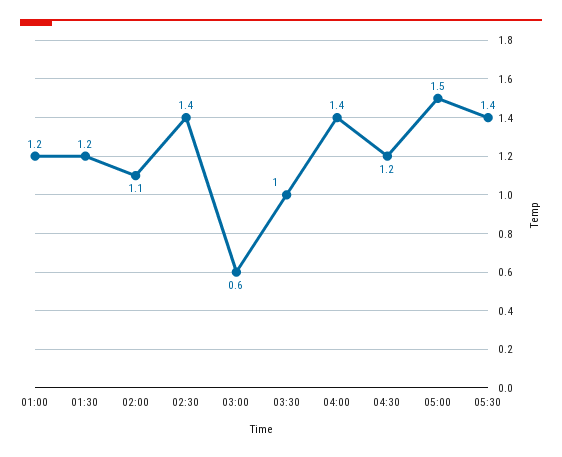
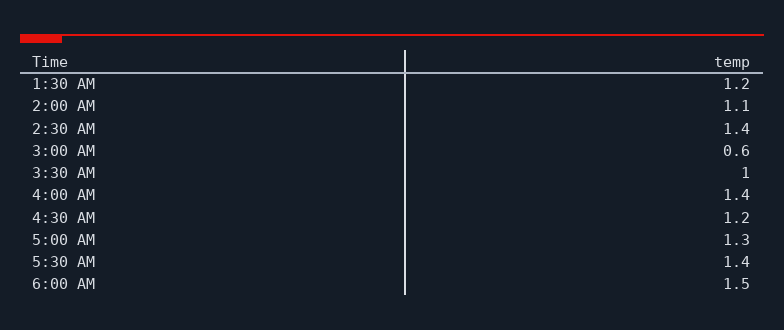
01:00: 1.2 -> none
05:00: 1.5 -> 1.3
6:00 AM: none -> 1.5

